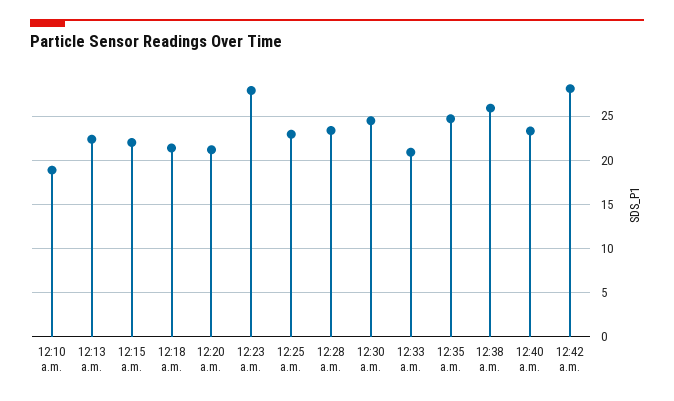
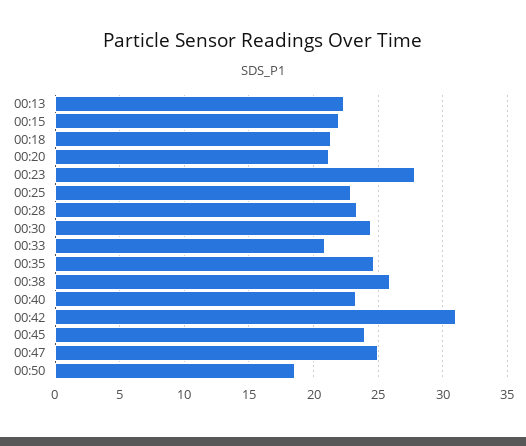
12:10 a.m.: 19 -> none
12:42 a.m.: 28 -> 31
00:45: none -> 24
00:47: none -> 25
00:50: none -> 18.5

